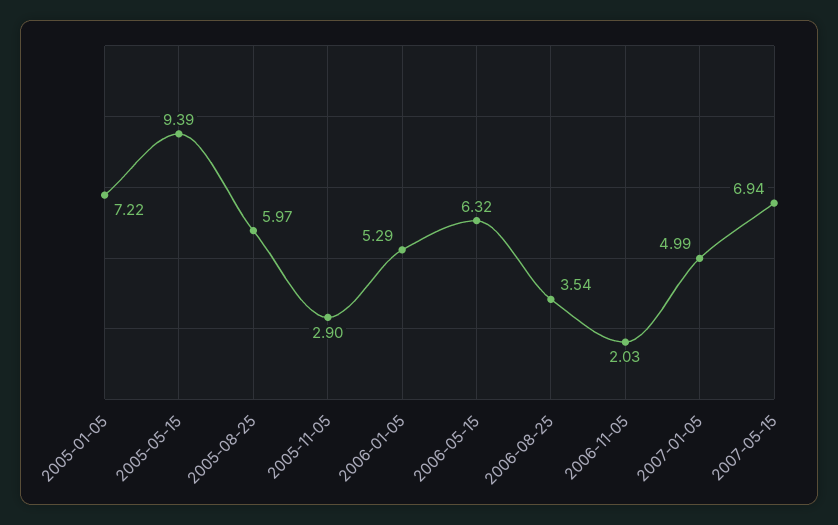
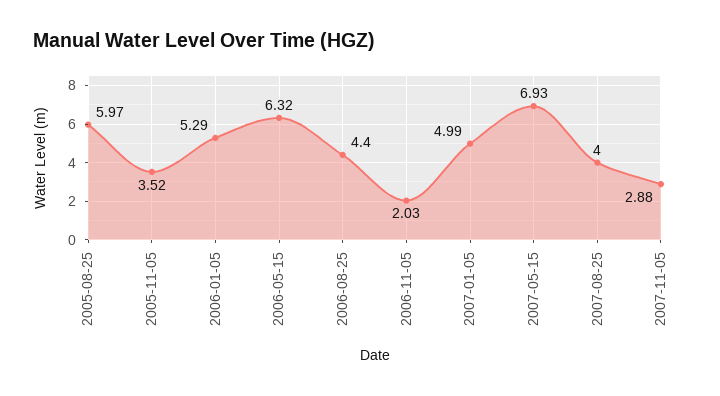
2005-01-05: 7.22 -> none
2005-05-15: 9.39 -> none
2005-11-05: 2.9 -> 3.52
2006-08-25: 3.54 -> 4.4
2007-05-15: 6.94 -> 6.93
2007-08-25: none -> 4
2007-11-05: none -> 2.88

